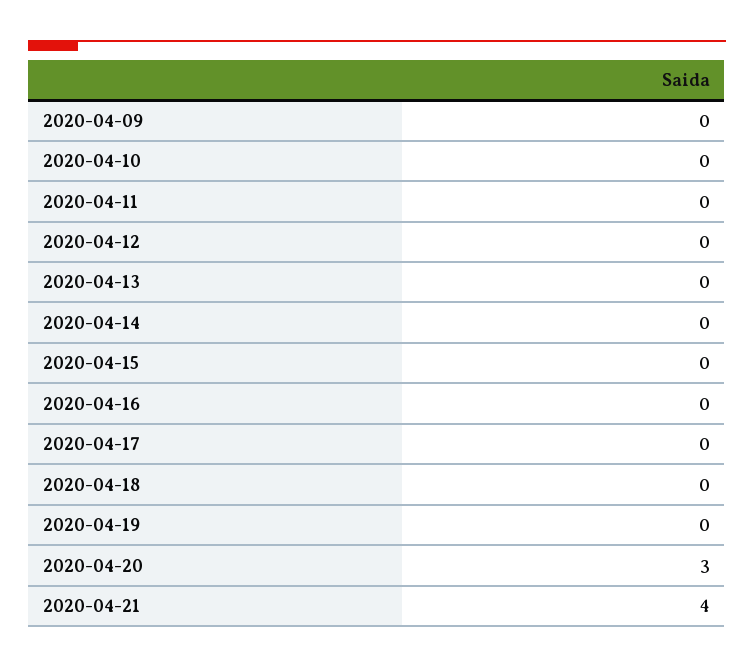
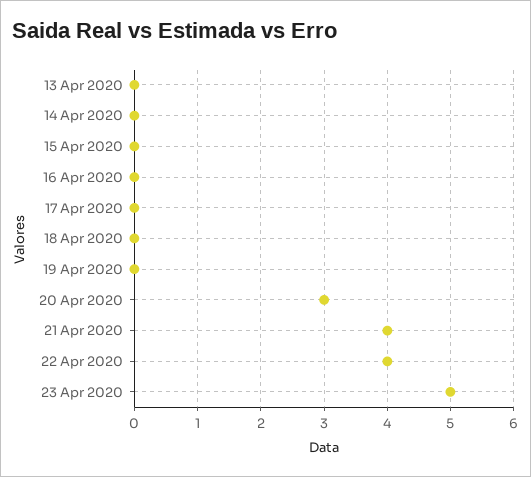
2020-04-09: 0 -> none
2020-04-10: 0 -> none
2020-04-11: 0 -> none
2020-04-12: 0 -> none
22 Apr 2020: none -> 4
23 Apr 2020: none -> 5

